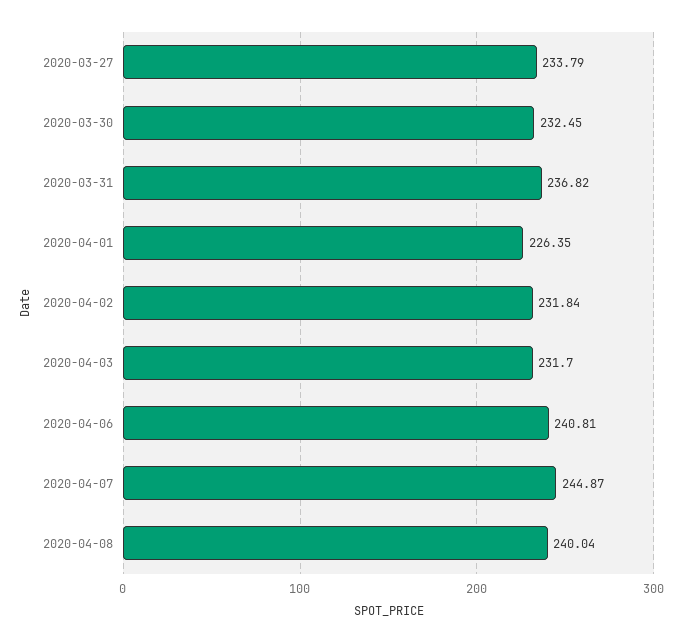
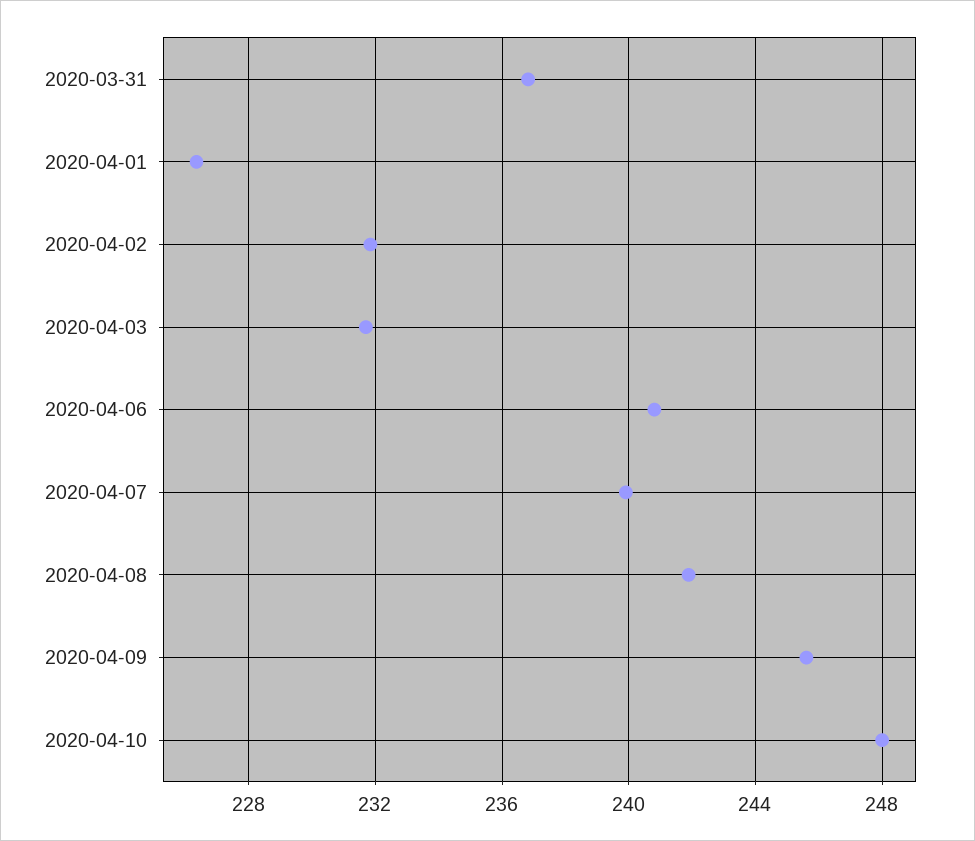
2020-03-27: 233.79 -> none
2020-03-30: 232.45 -> none
2020-04-07: 244.87 -> 240
2020-04-08: 240.04 -> 242
2020-04-09: none -> 245.5
2020-04-10: none -> 248

